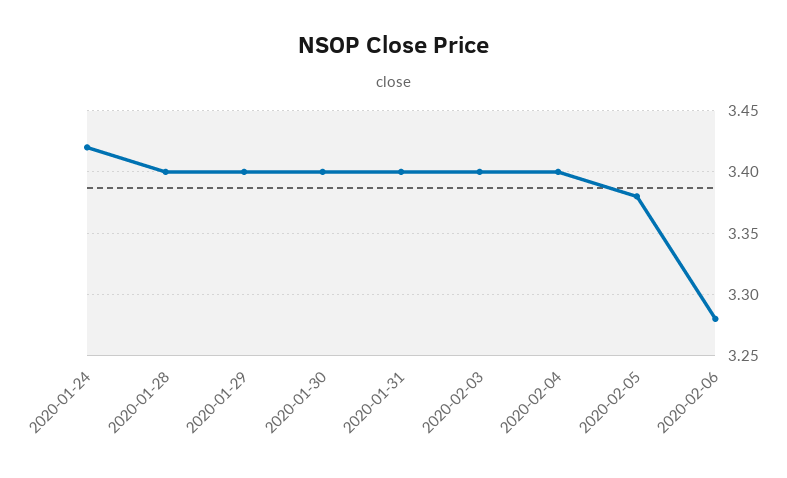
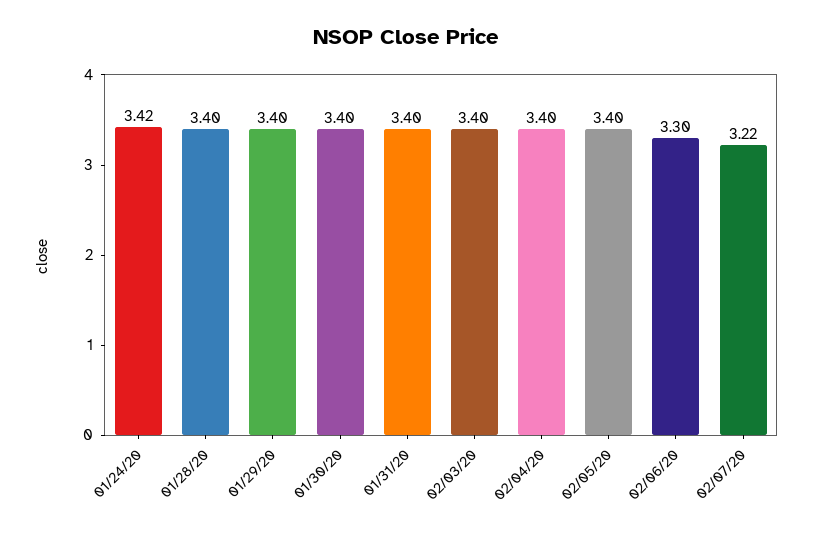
2020-02-05: 3.38 -> 3.4
2020-02-06: 3.28 -> 3.3
02/07/20: none -> 3.22

